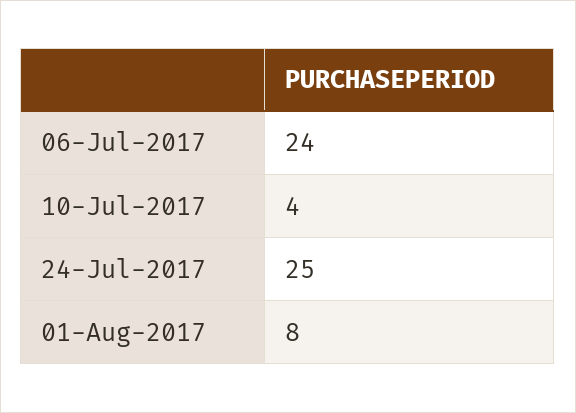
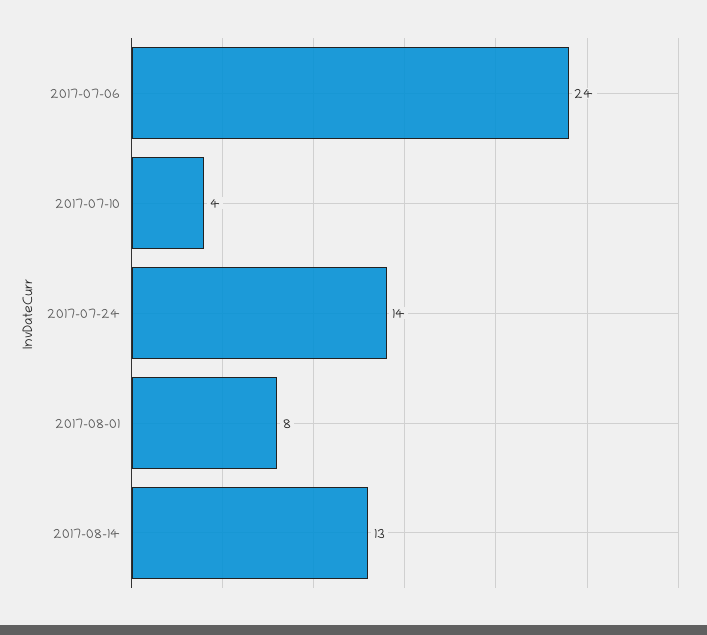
24-Jul-2017: 25 -> 14
2017-08-14: none -> 13

